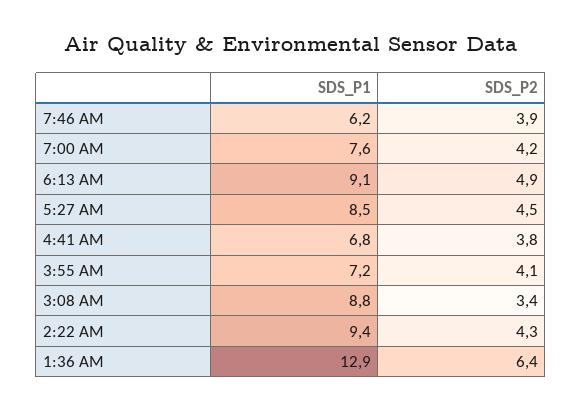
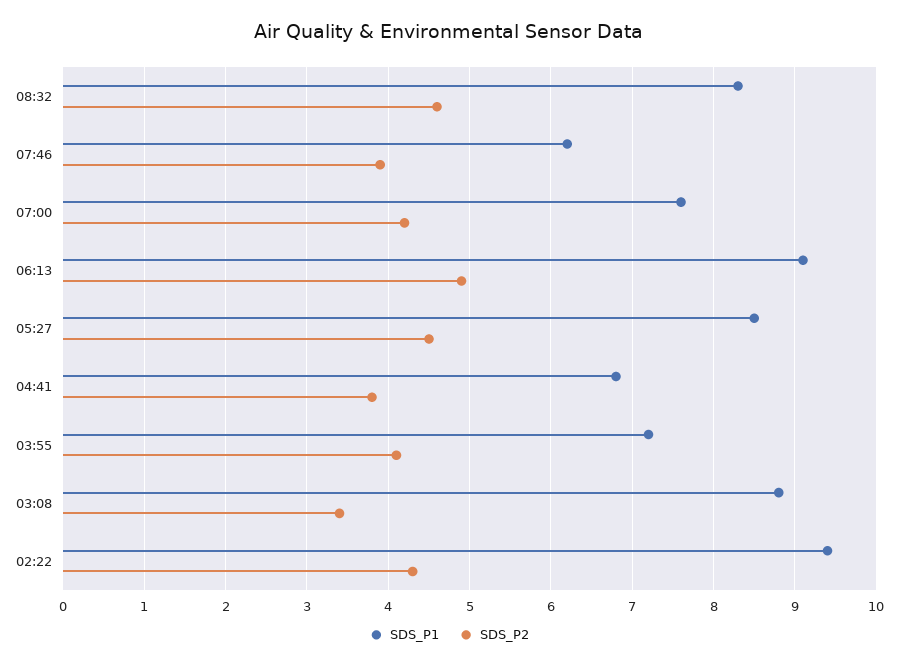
SDS_P1, 1:36 AM: 12.9 -> none
SDS_P2, 1:36 AM: 6.4 -> none
SDS_P1, 08:32: none -> 8.3
SDS_P2, 08:32: none -> 4.6

